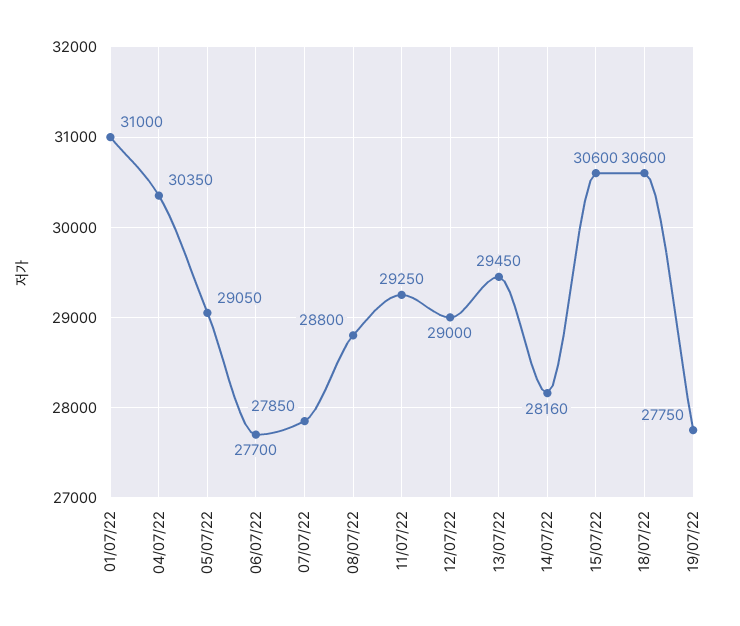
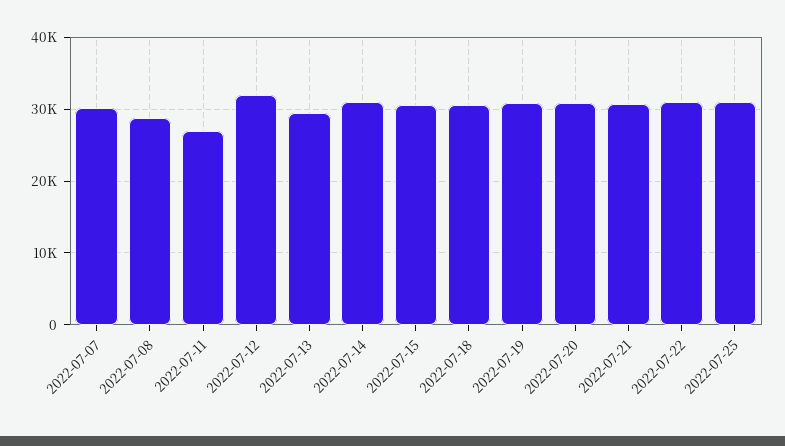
01/07/22: 31000 -> none
04/07/22: 30350 -> none
05/07/22: 29050 -> none
06/07/22: 27700 -> none
07/07/22: 27850 -> 30000
11/07/22: 29250 -> 27000
12/07/22: 29000 -> 32000
14/07/22: 28160 -> 31000
19/07/22: 27750 -> 31000
2022-07-20: none -> 31000
2022-07-21: none -> 31000
2022-07-22: none -> 31000
2022-07-25: none -> 31000

